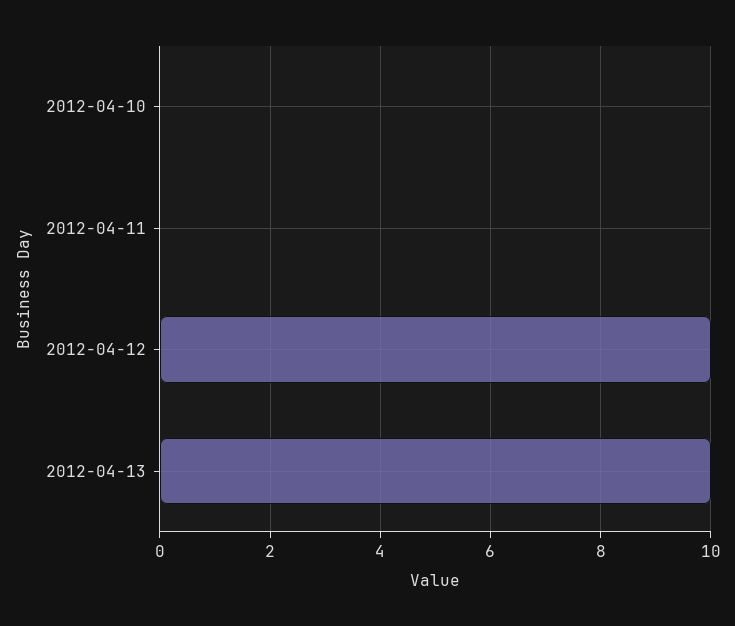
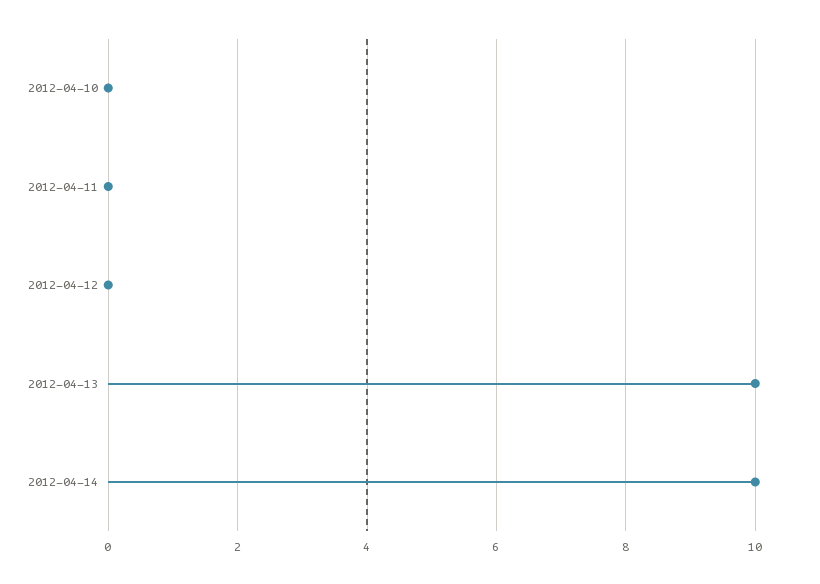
2012-04-12: 10 -> 0
2012-04-14: none -> 10

